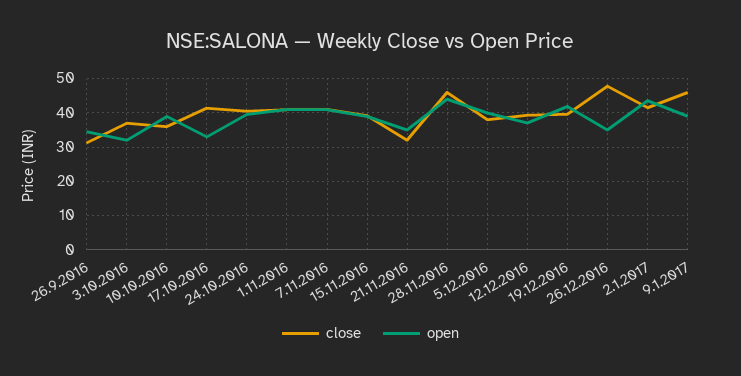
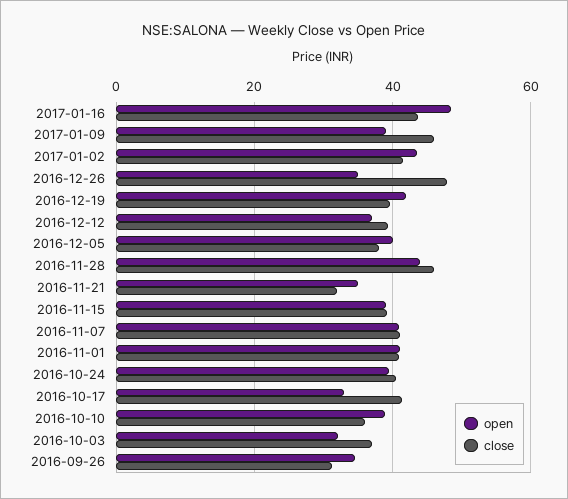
open, 2017-01-16: none -> 48
close, 2017-01-16: none -> 44

